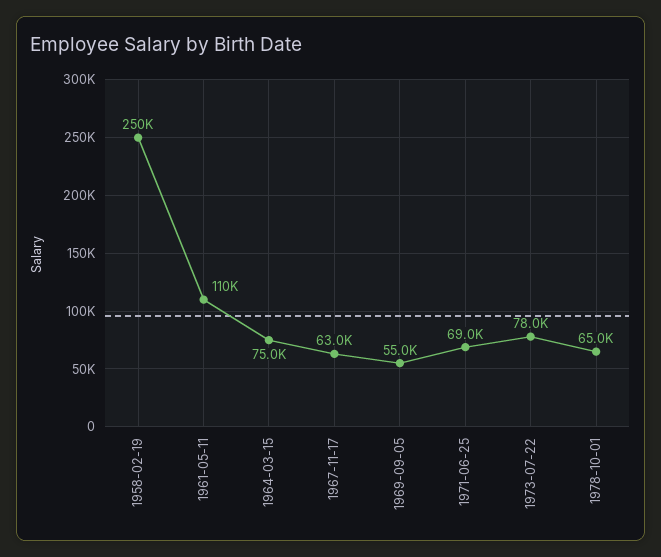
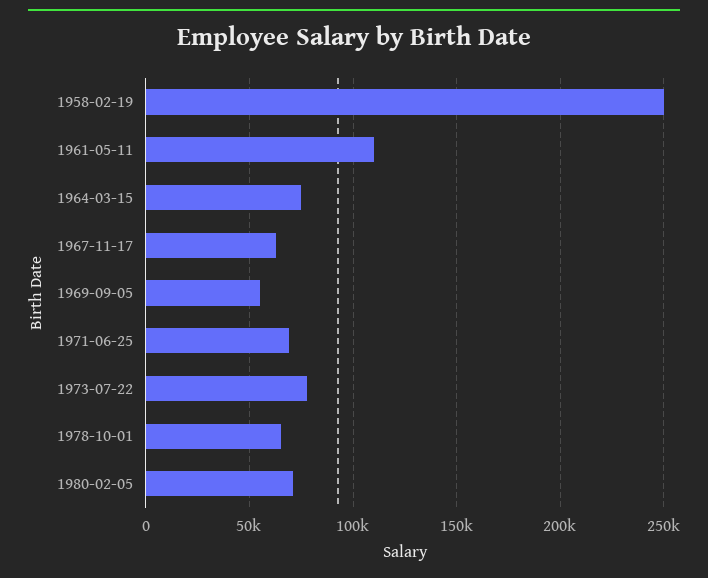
1980-02-05: none -> 70000

